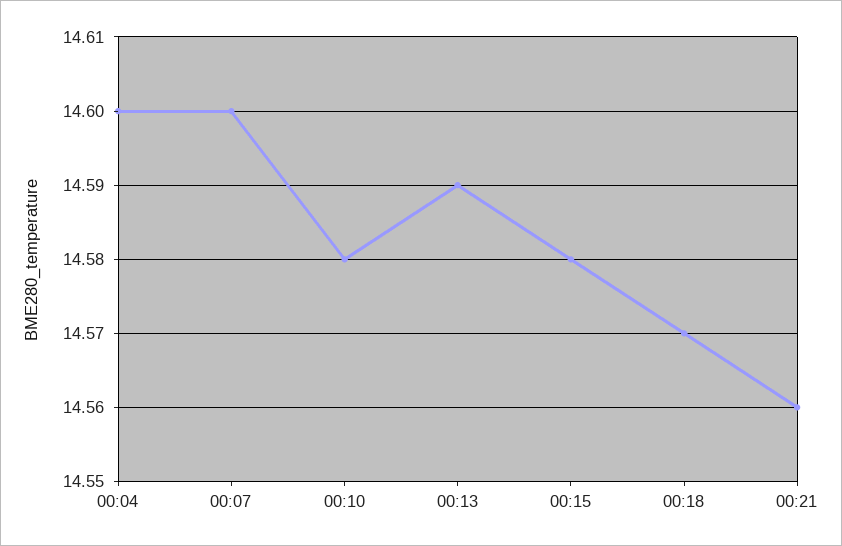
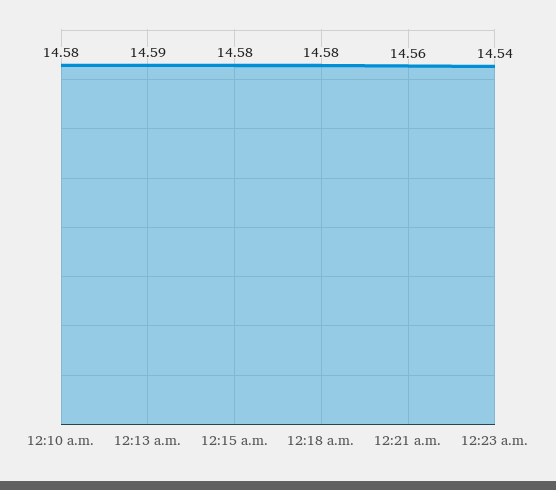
00:04: 14.6 -> none
00:07: 14.6 -> none
00:18: 14.57 -> 14.58
12:23 a.m.: none -> 14.54

